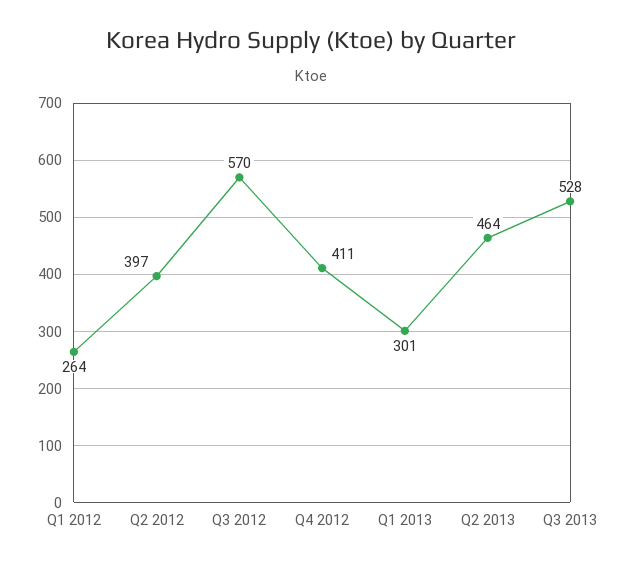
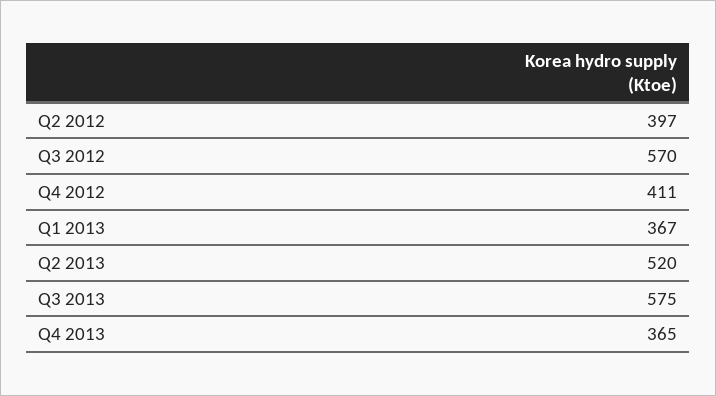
Q1 2012: 264 -> none
Q1 2013: 301 -> 367
Q2 2013: 464 -> 520
Q3 2013: 528 -> 575
Q4 2013: none -> 365

